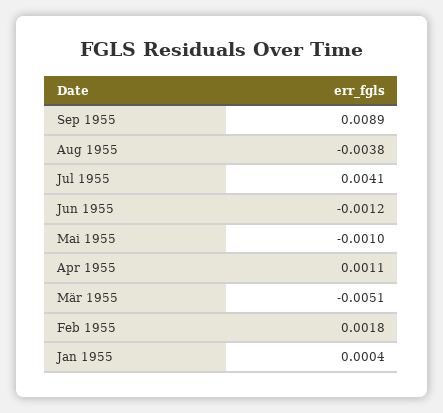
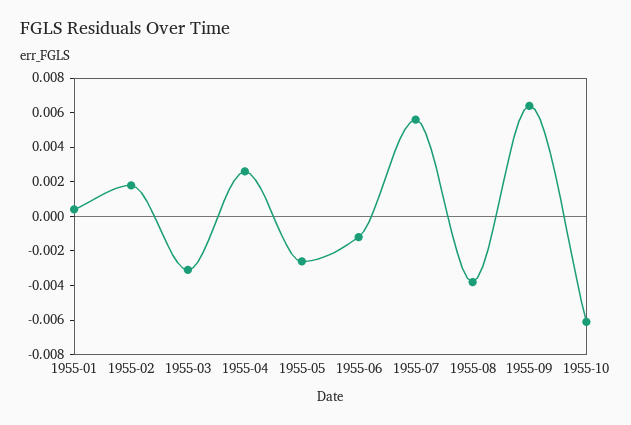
Sep 1955: 0.0089 -> 0.0065
Jul 1955: 0.0041 -> 0.0055
Mai 1955: -0.001 -> -0.0025
Apr 1955: 0.0011 -> 0.0025
Mär 1955: -0.0051 -> -0.003
1955-10: none -> -0.006

